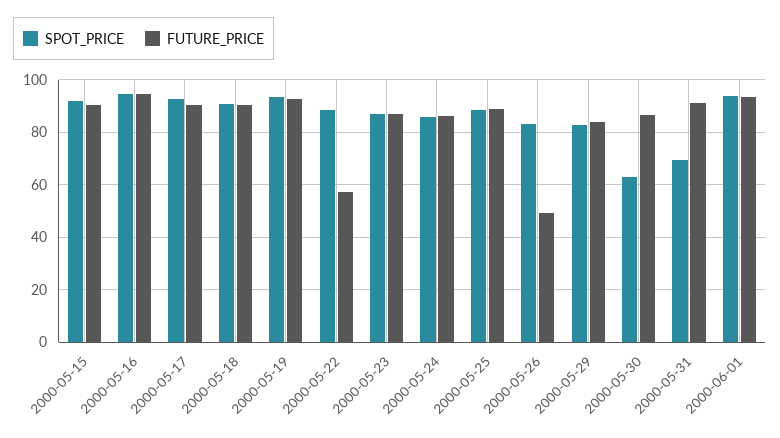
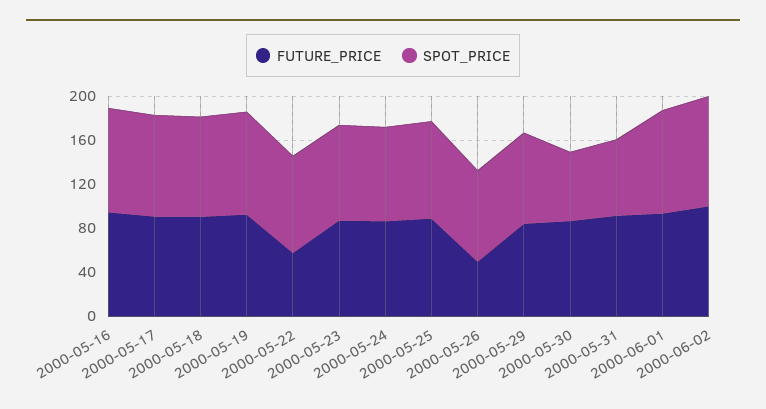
SPOT_PRICE, 2000-05-15: 92.5 -> none
FUTURE_PRICE, 2000-05-15: 90 -> none
FUTURE_PRICE, 2000-06-02: none -> 100
SPOT_PRICE, 2000-06-02: none -> 100

